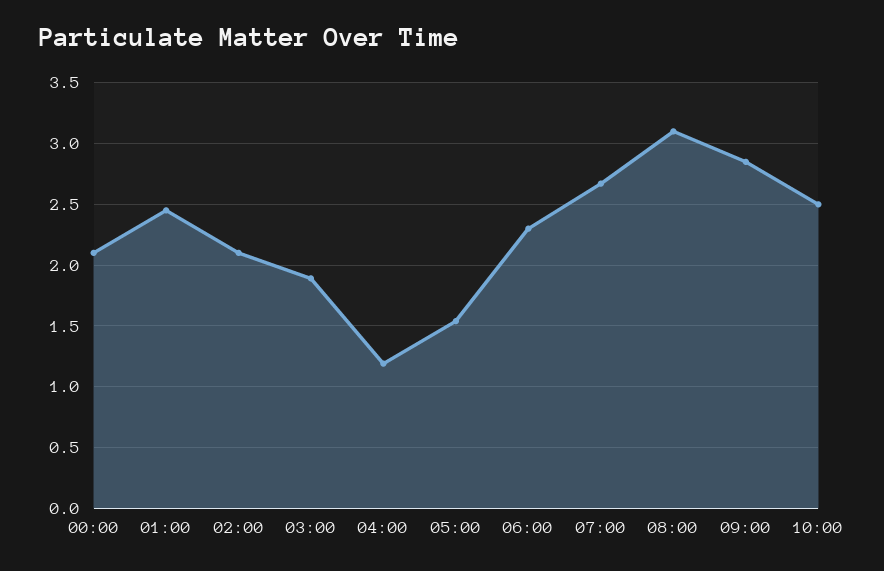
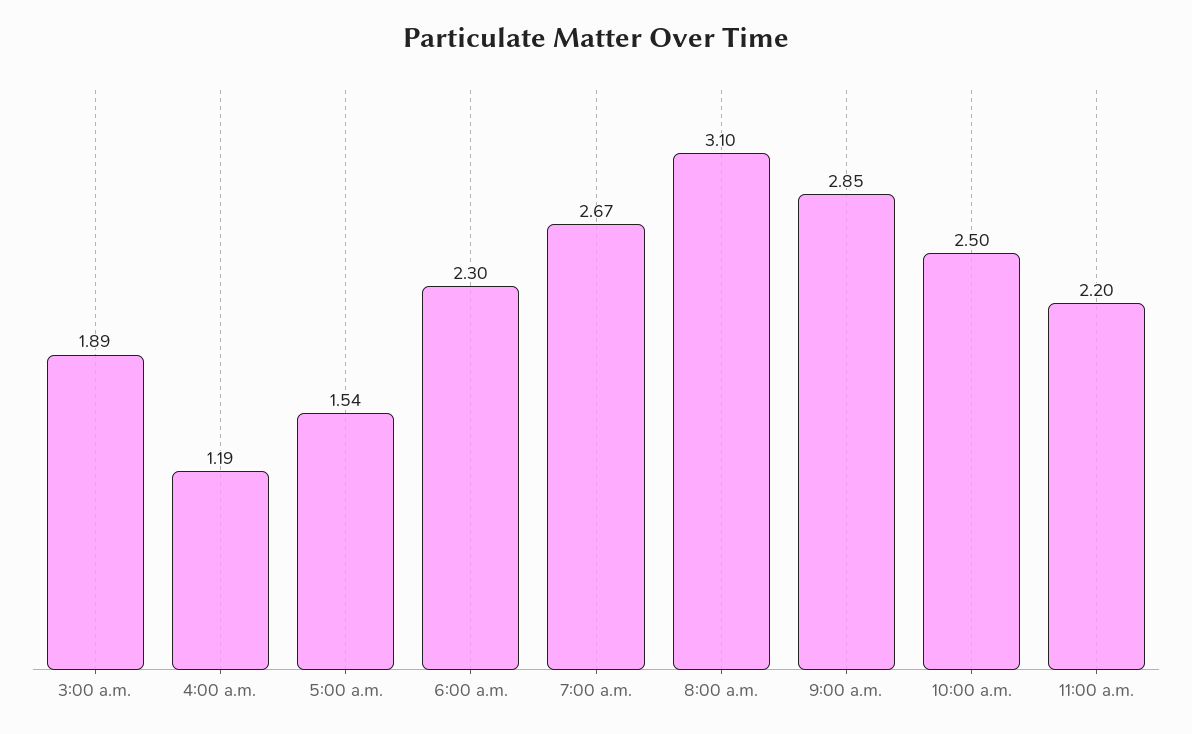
00:00: 2.1 -> none
01:00: 2.45 -> none
02:00: 2.1 -> none
11:00 a.m.: none -> 2.2

